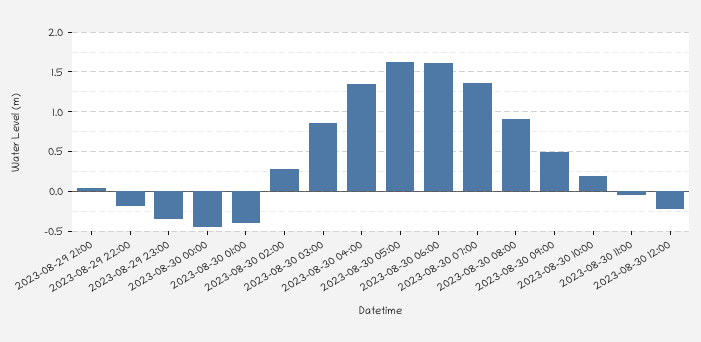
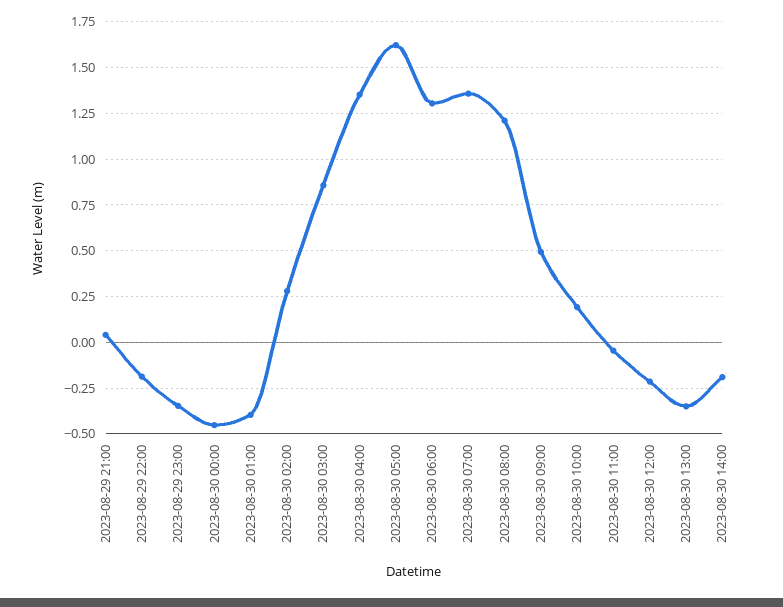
2023-08-30 06:00: 1.6 -> 1.3
2023-08-30 08:00: 0.9 -> 1.2
2023-08-30 13:00: none -> -0.35
2023-08-30 14:00: none -> -0.2

